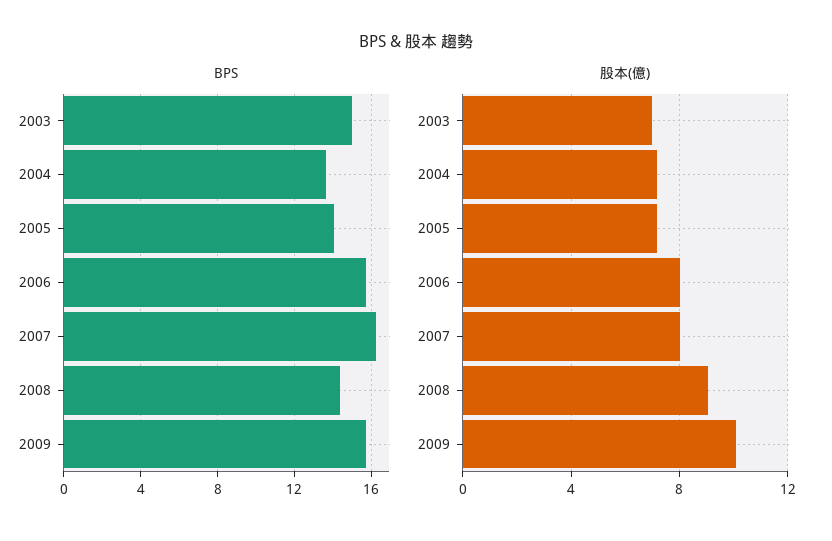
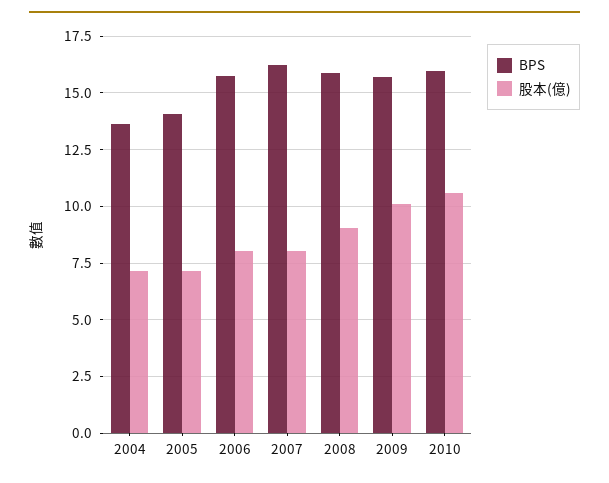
BPS, 2003: 15 -> none
BPS, 2008: 14.5 -> 16
股本(億), 2003: 7 -> none
BPS, 2010: none -> 16
股本(億), 2010: none -> 10.5

